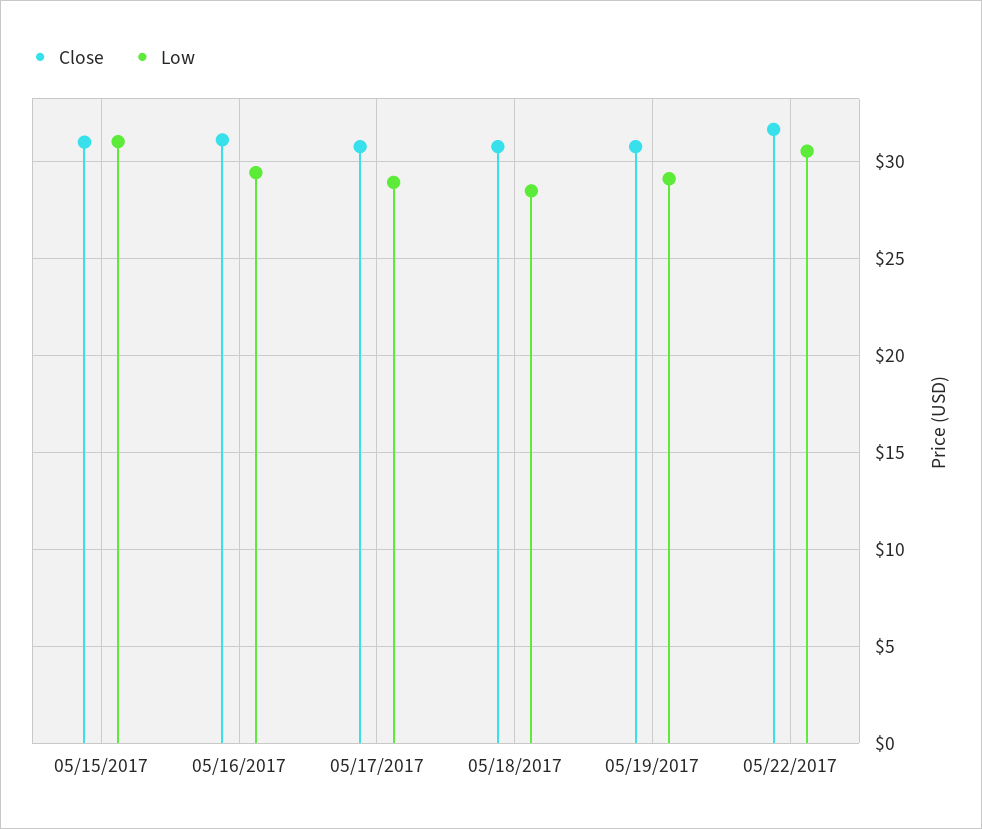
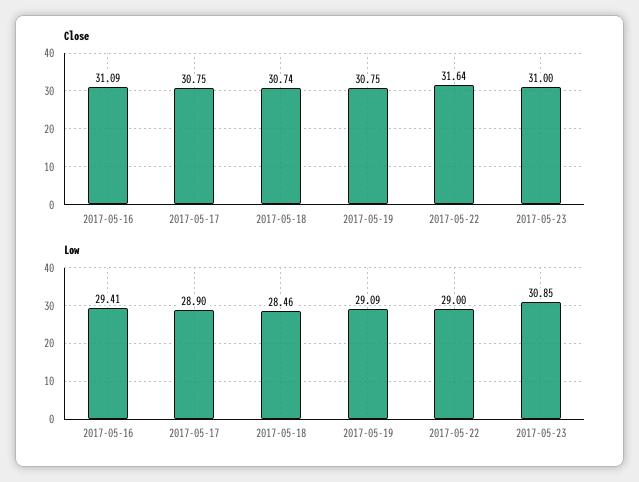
Close, 05/15/2017: 31 -> none
Low, 05/15/2017: 31 -> none
Low, 05/22/2017: 30.5 -> 29
Close, 2017-05-23: none -> 31
Low, 2017-05-23: none -> 30.85

